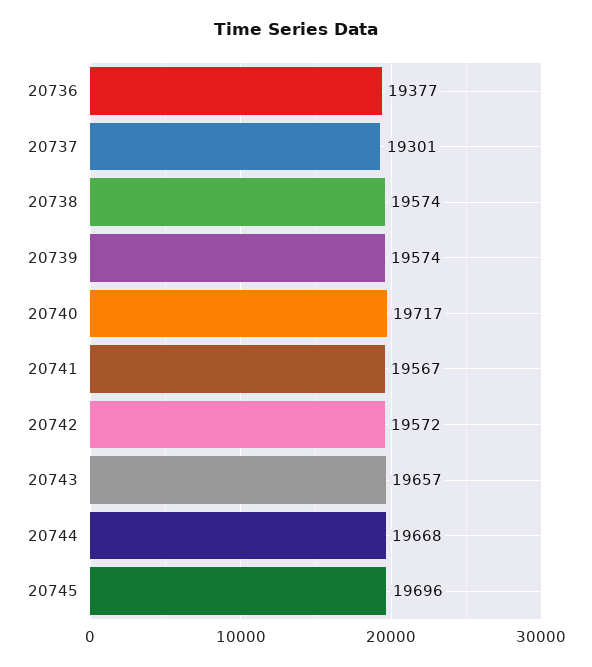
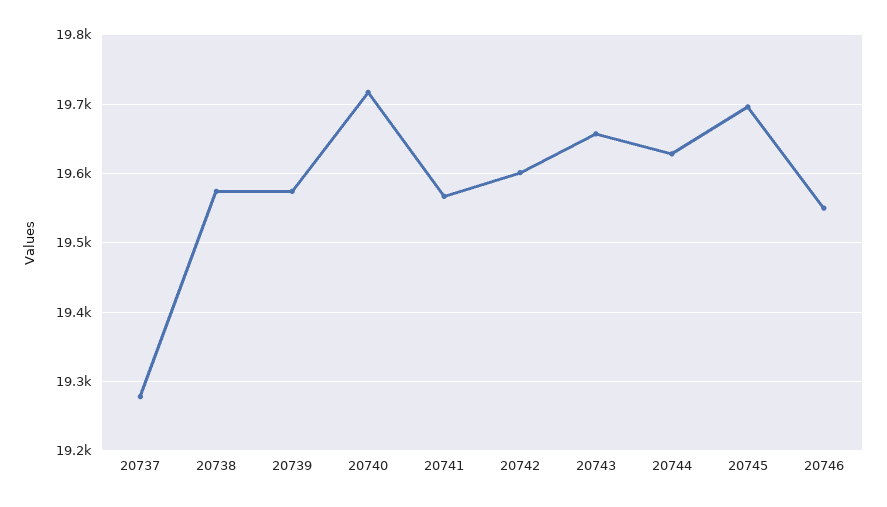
20736: 19377 -> none
20737: 19301 -> 19280
20742: 19572 -> 19600
20744: 19668 -> 19630
20746: none -> 19550

